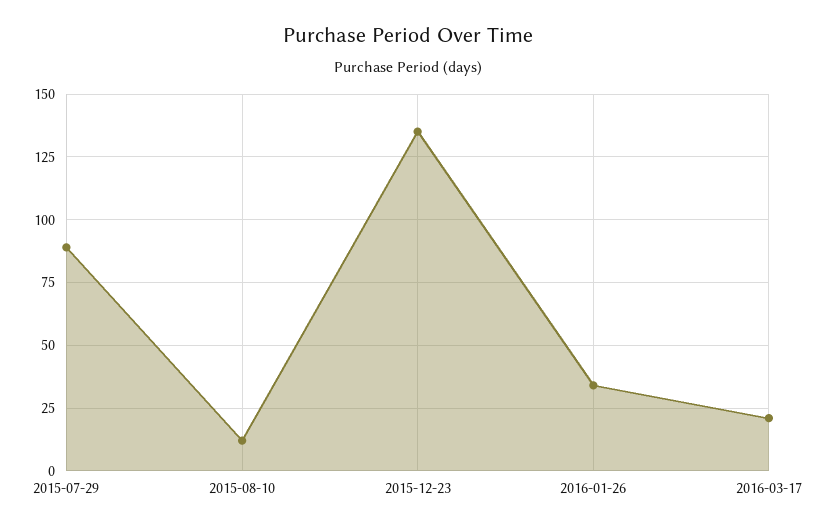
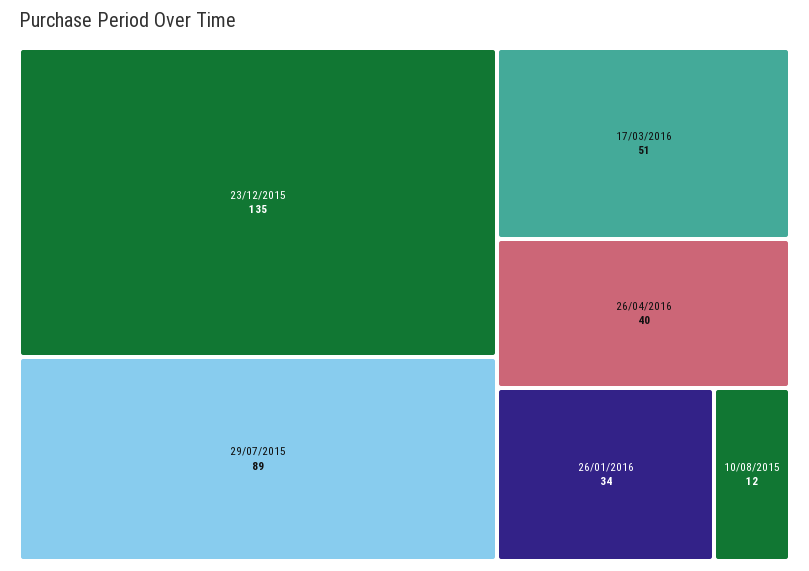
2016-03-17: 20 -> 51
26/04/2016: none -> 40

